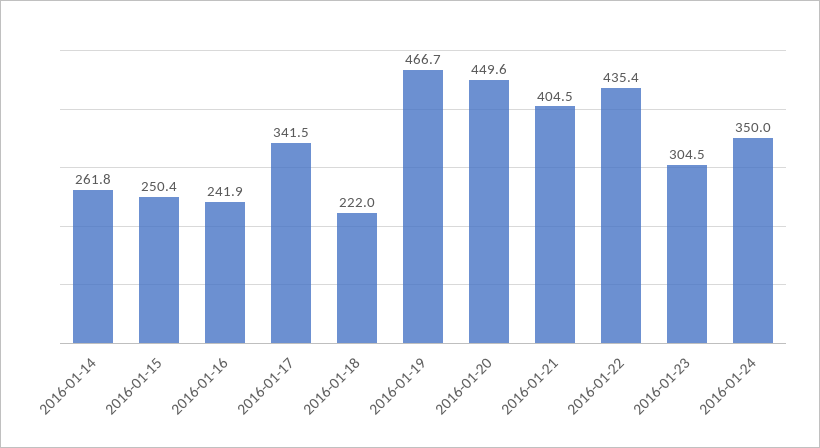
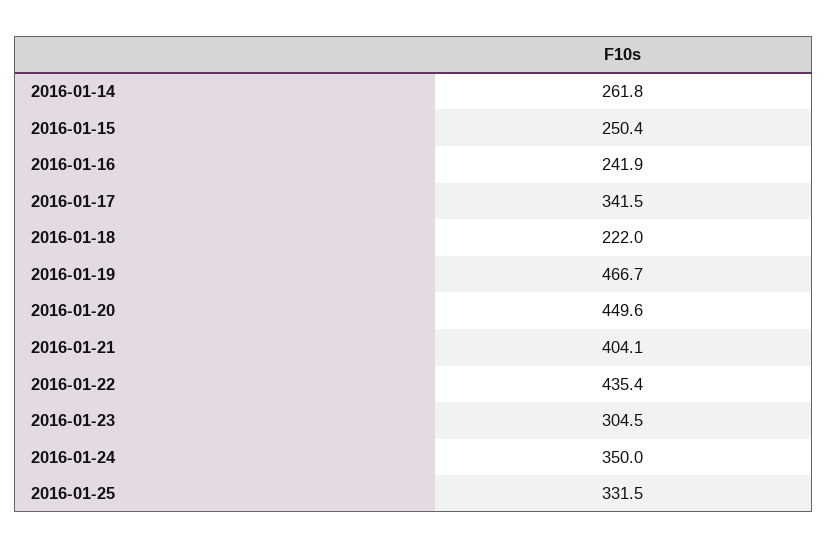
2016-01-21: 404.5 -> 404.1
2016-01-25: none -> 331.5

